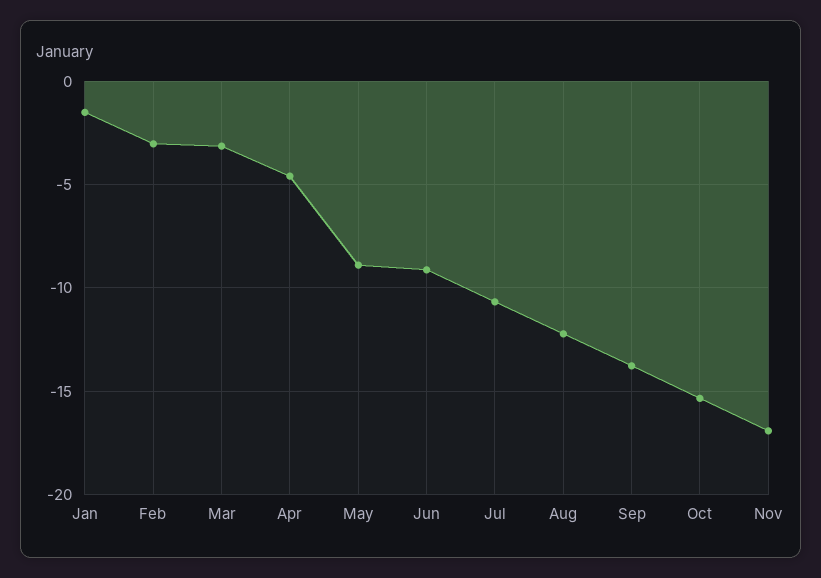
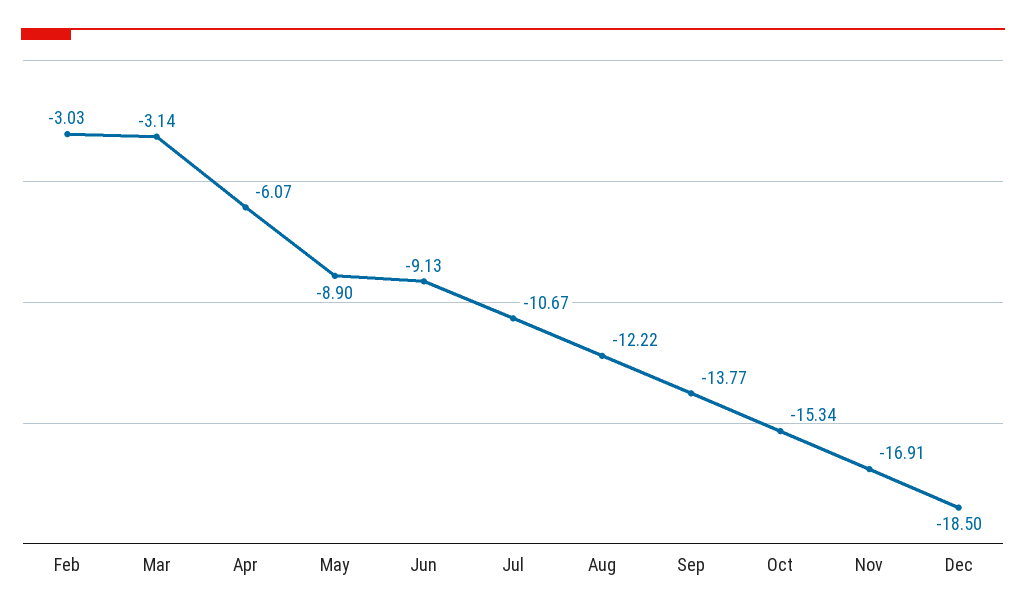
Jan: -1.5 -> none
Apr: -4.5 -> -6.07
Dec: none -> -18.5

